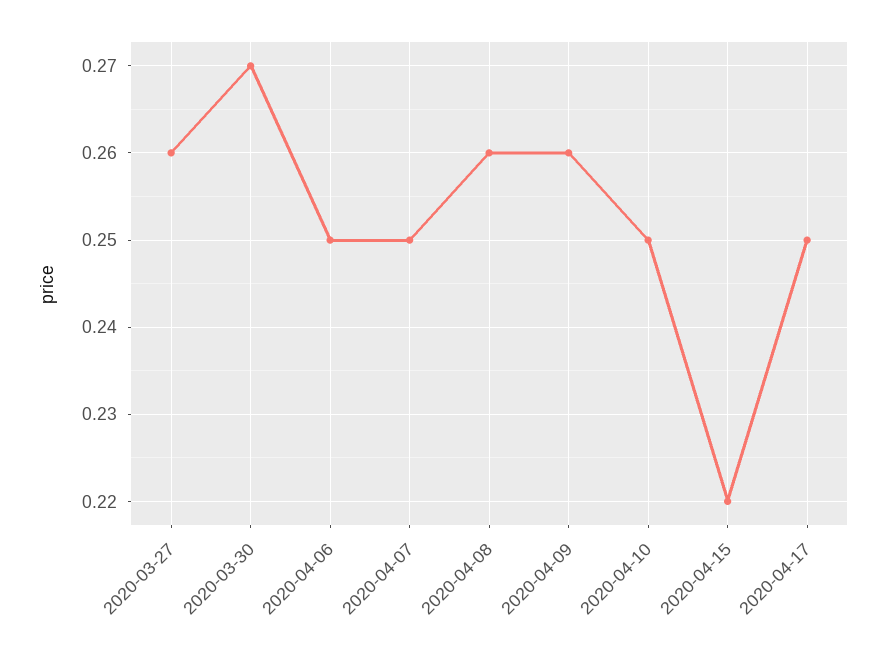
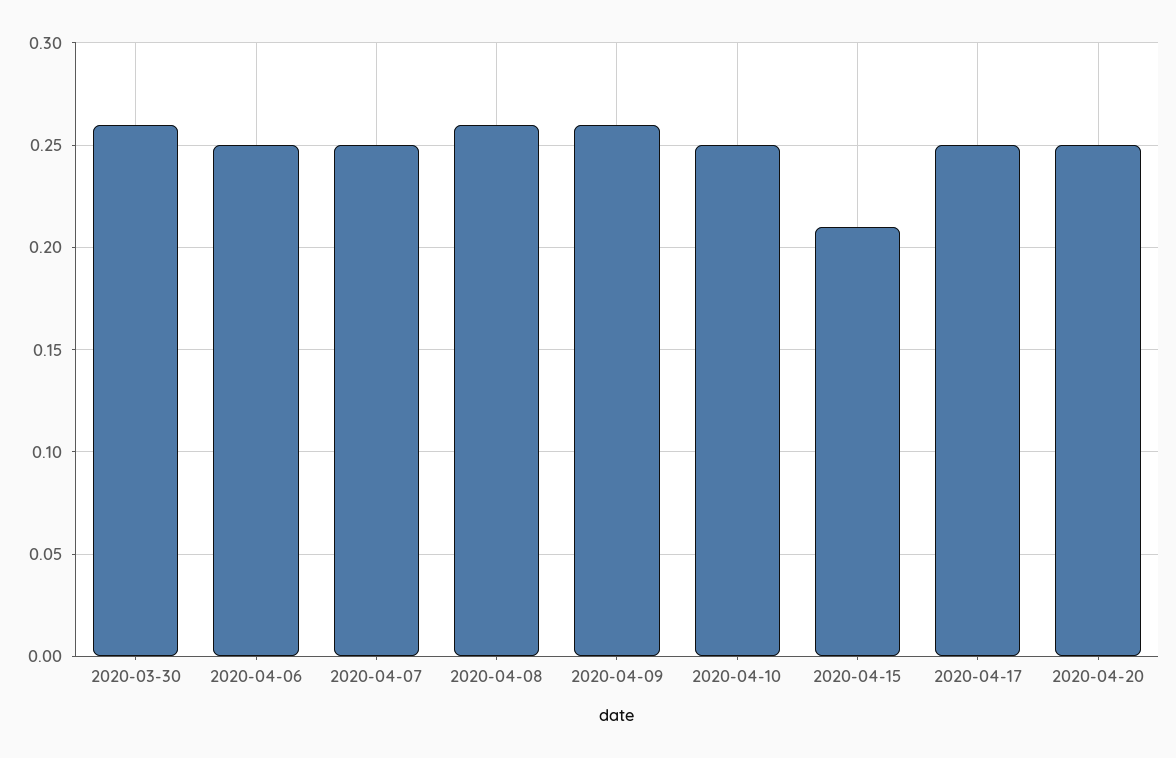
2020-03-27: 0.26 -> none
2020-03-30: 0.27 -> 0.26
2020-04-15: 0.22 -> 0.21
2020-04-20: none -> 0.25

